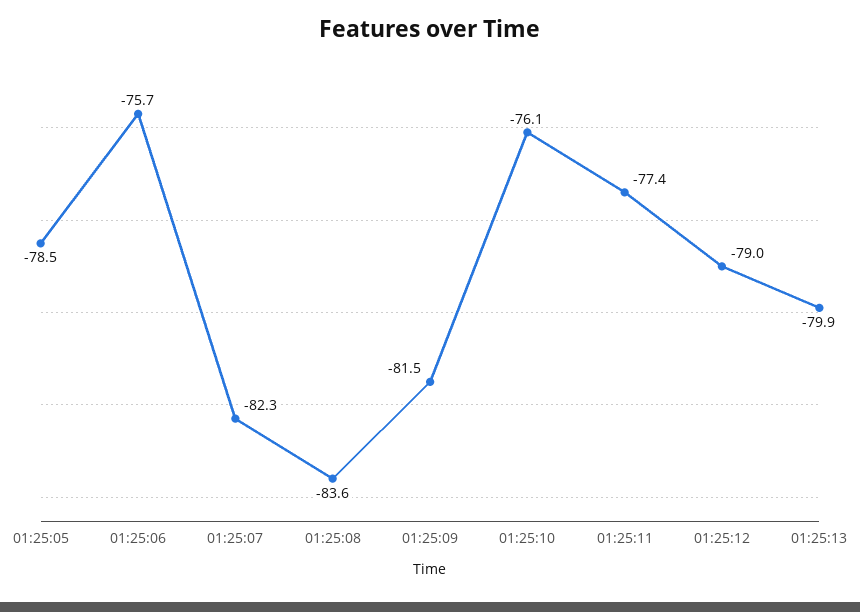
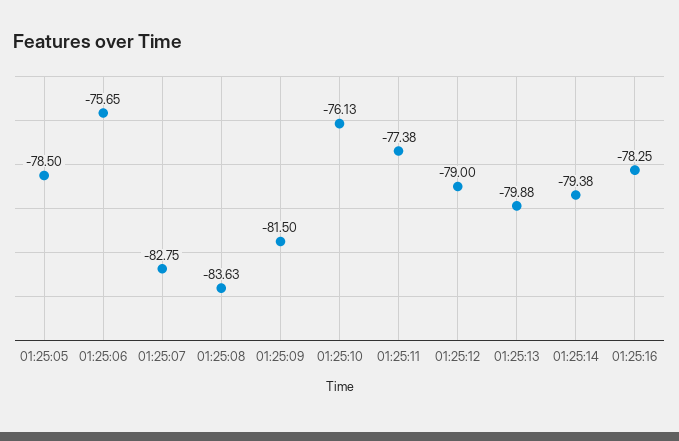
01:25:07: -82.3 -> -82.75
01:25:14: none -> -79.38
01:25:16: none -> -78.25

